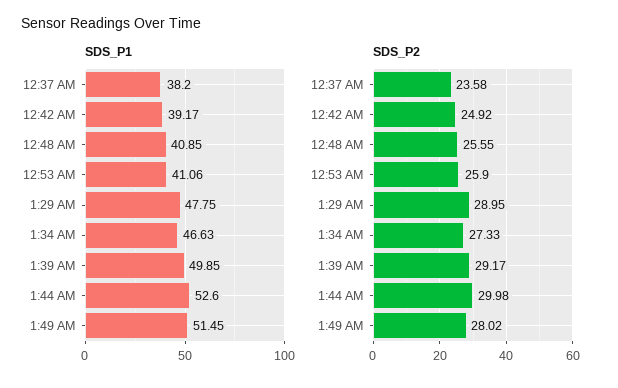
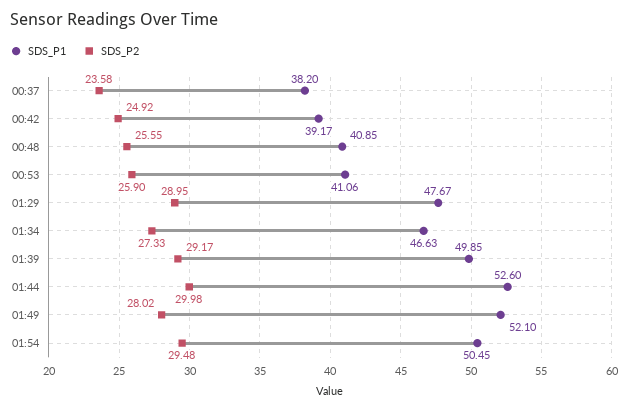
SDS_P1, 1:29 AM: 47.75 -> 47.67
SDS_P1, 1:49 AM: 51.45 -> 52.1
SDS_P1, 01:54: none -> 50.45
SDS_P2, 01:54: none -> 29.48

